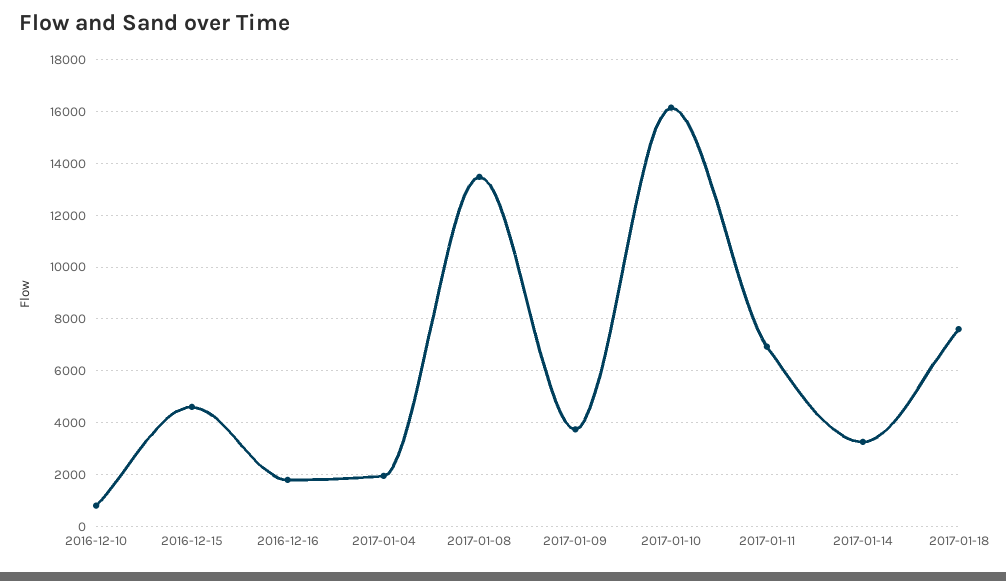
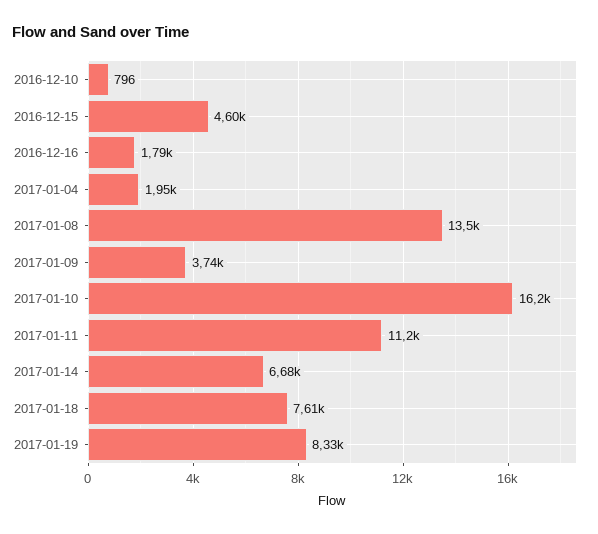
2017-01-11: 7000 -> 11200
2017-01-14: 3250 -> 6680
2017-01-19: none -> 8330

